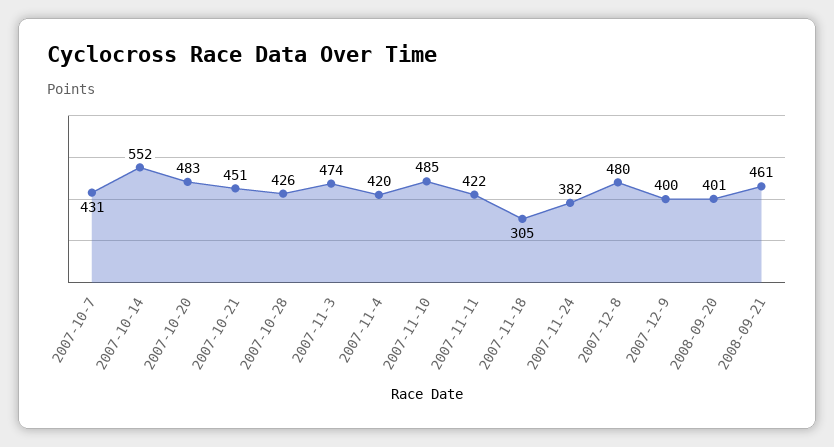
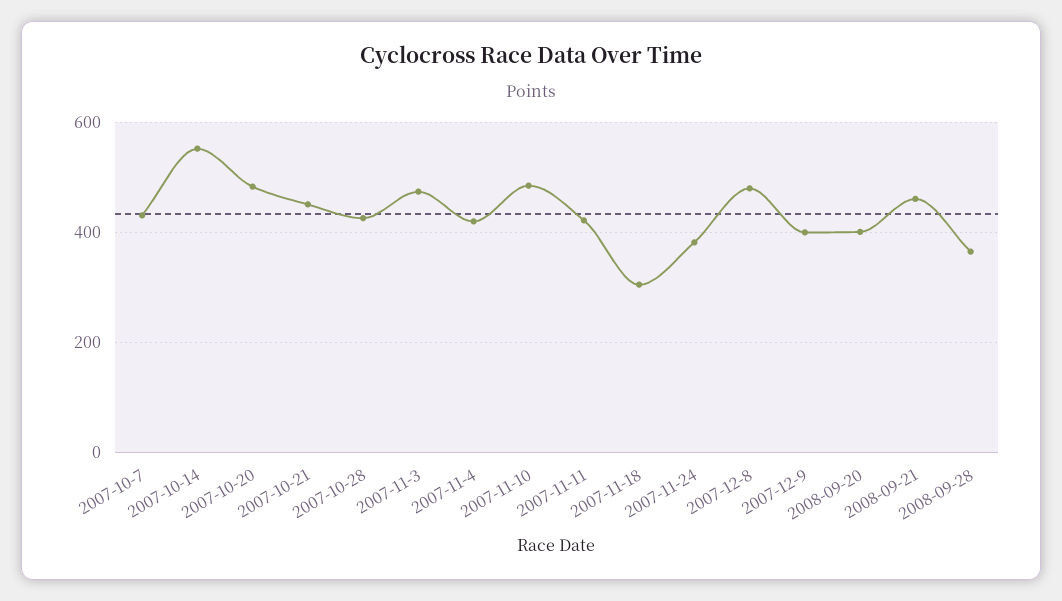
2008-09-28: none -> 360

